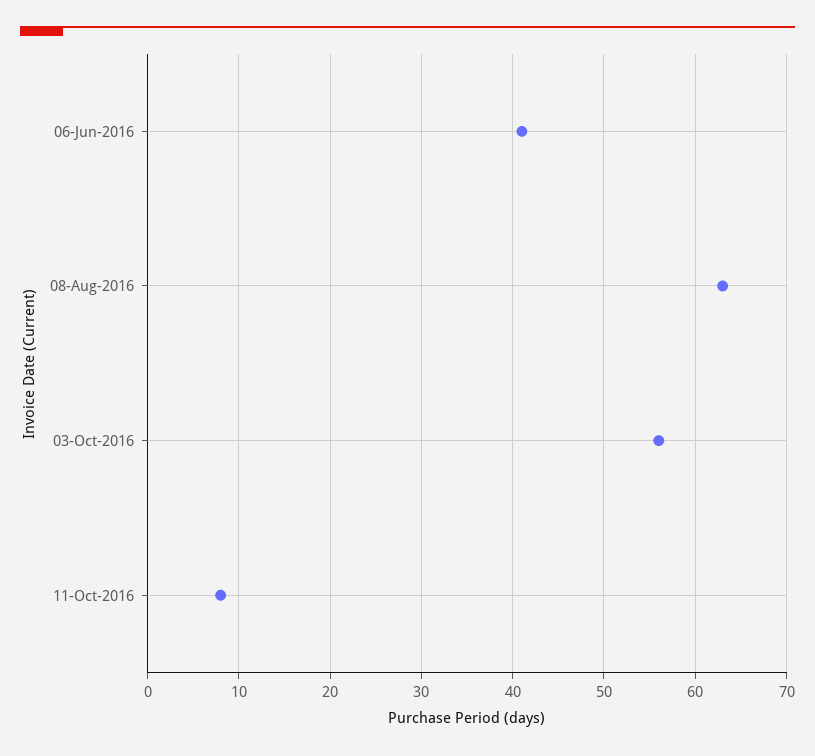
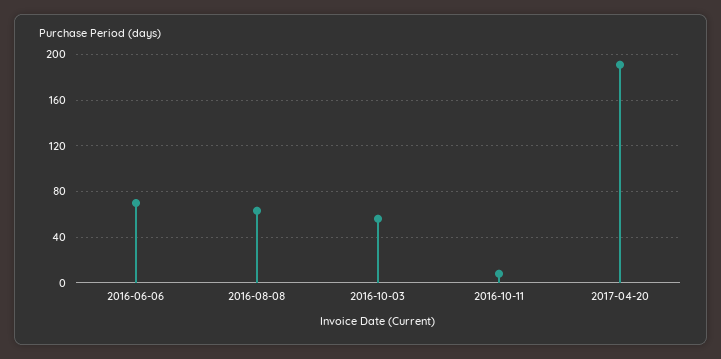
06-Jun-2016: 41 -> 70
2017-04-20: none -> 190

